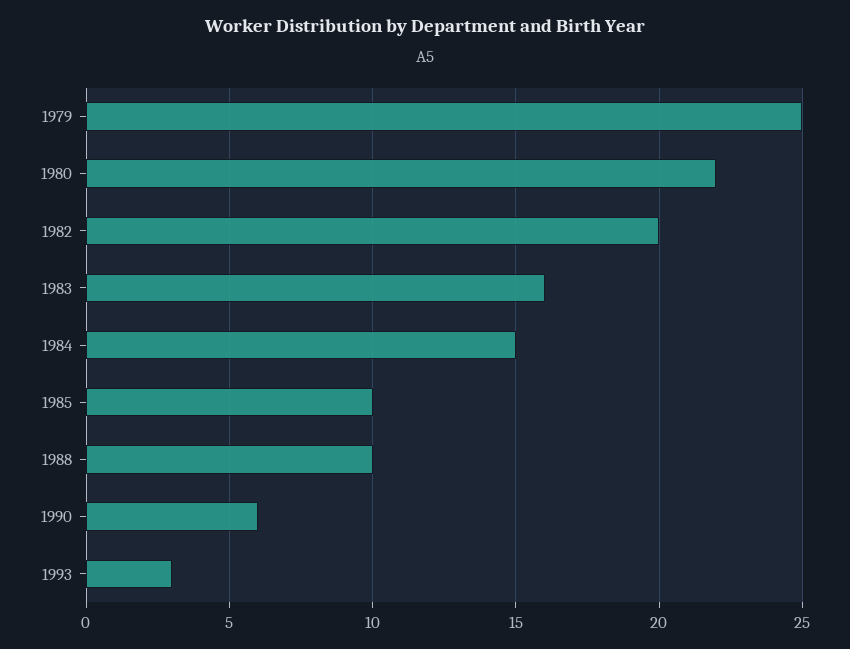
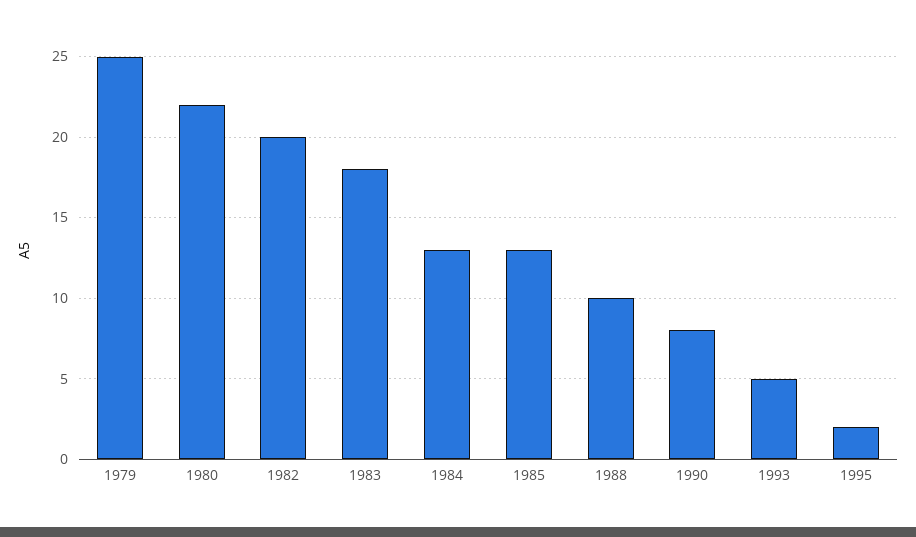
1983: 16 -> 18
1984: 15 -> 13
1985: 10 -> 13
1990: 6 -> 8
1993: 3 -> 5
1995: none -> 2

